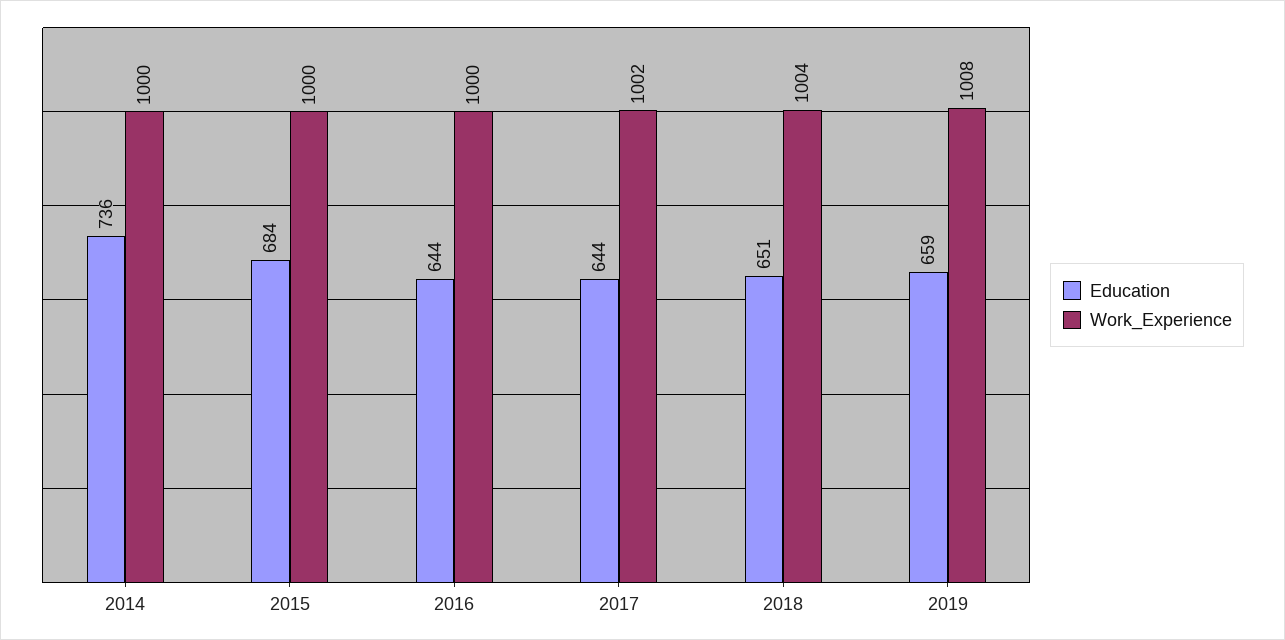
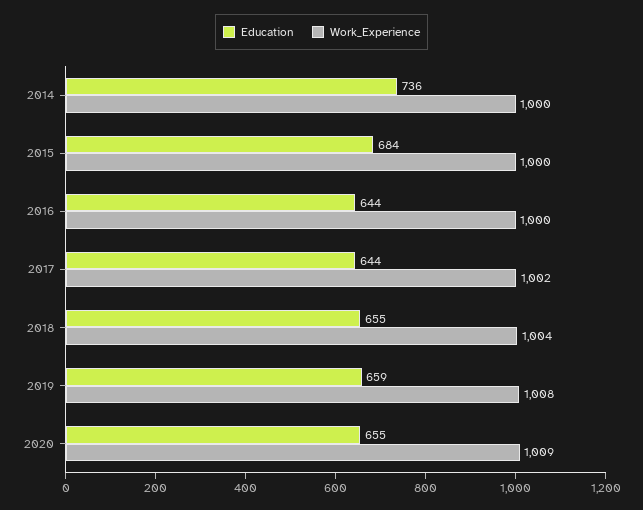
Education, 2018: 651 -> 655
Education, 2020: none -> 655
Work_Experience, 2020: none -> 1009

